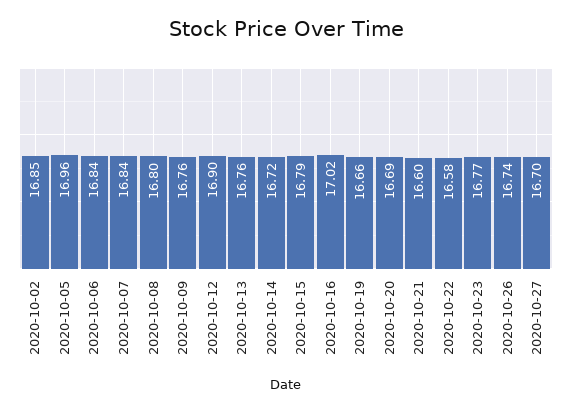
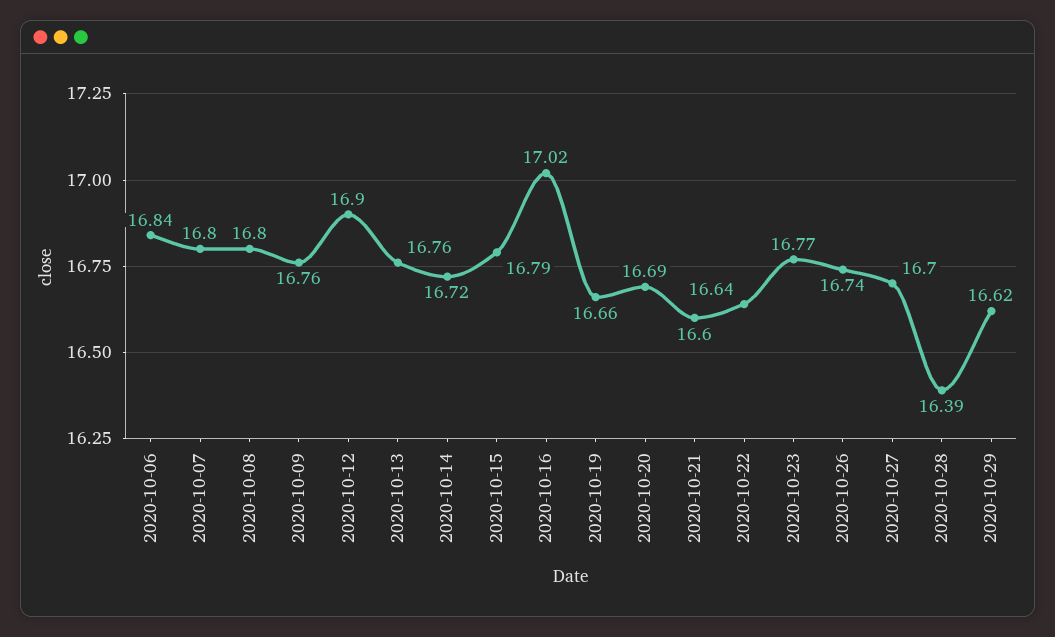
2020-10-02: 16.85 -> none
2020-10-05: 16.96 -> none
2020-10-07: 16.84 -> 16.8
2020-10-22: 16.58 -> 16.64
2020-10-28: none -> 16.39
2020-10-29: none -> 16.62

